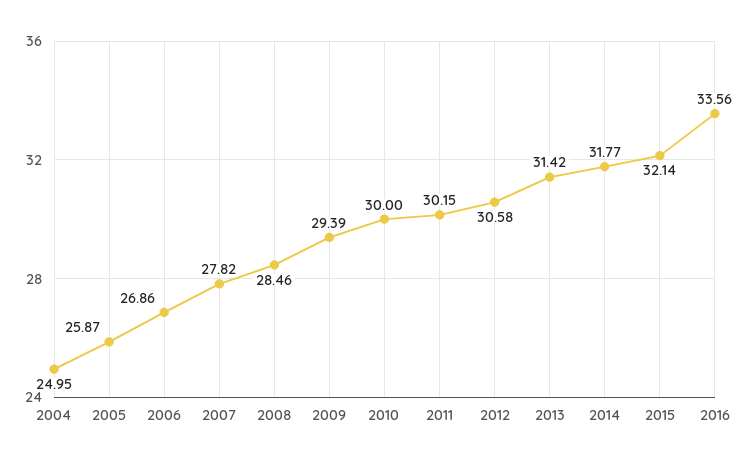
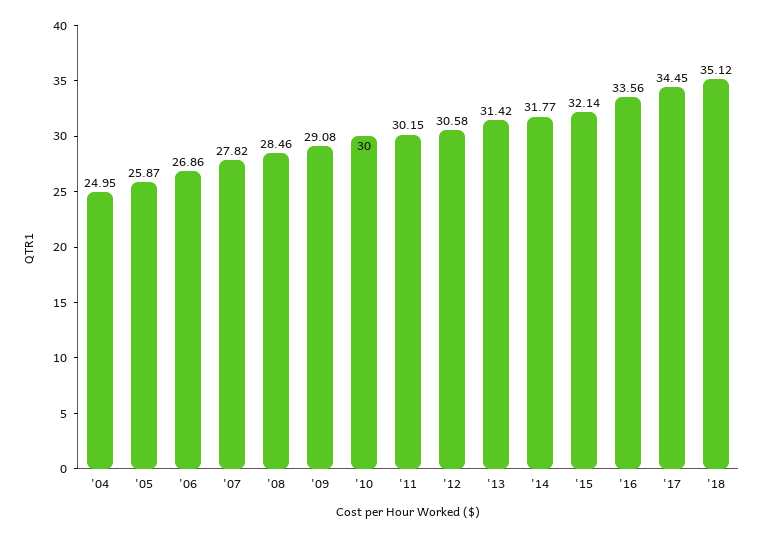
2009: 29.39 -> 29.08
'17: none -> 34.45
'18: none -> 35.12

